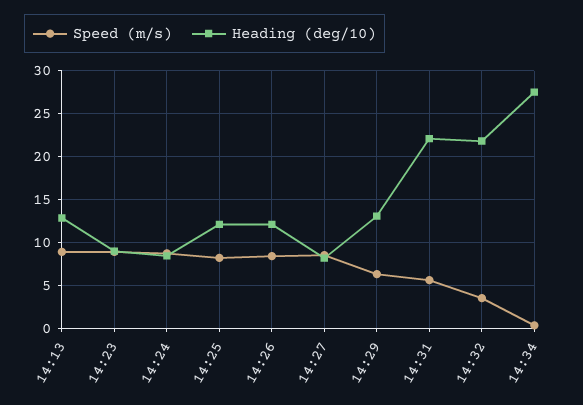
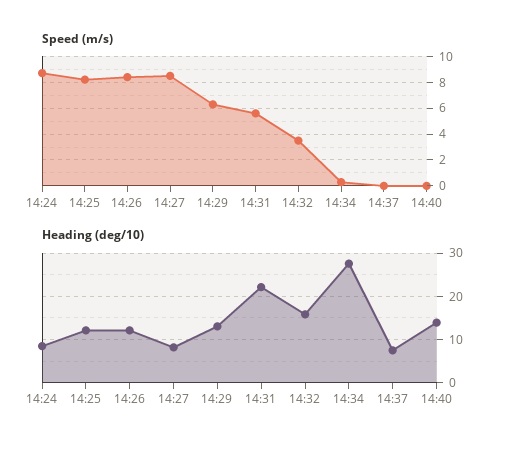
Speed (m/s), 14:13: 9 -> none
Heading (deg/10), 14:13: 13 -> none
Speed (m/s), 14:23: 9 -> none
Heading (deg/10), 14:23: 9 -> none
Heading (deg/10), 14:32: 22 -> 16
Speed (m/s), 14:37: none -> 0
Speed (m/s), 14:40: none -> 0
Heading (deg/10), 14:37: none -> 8
Heading (deg/10), 14:40: none -> 14

